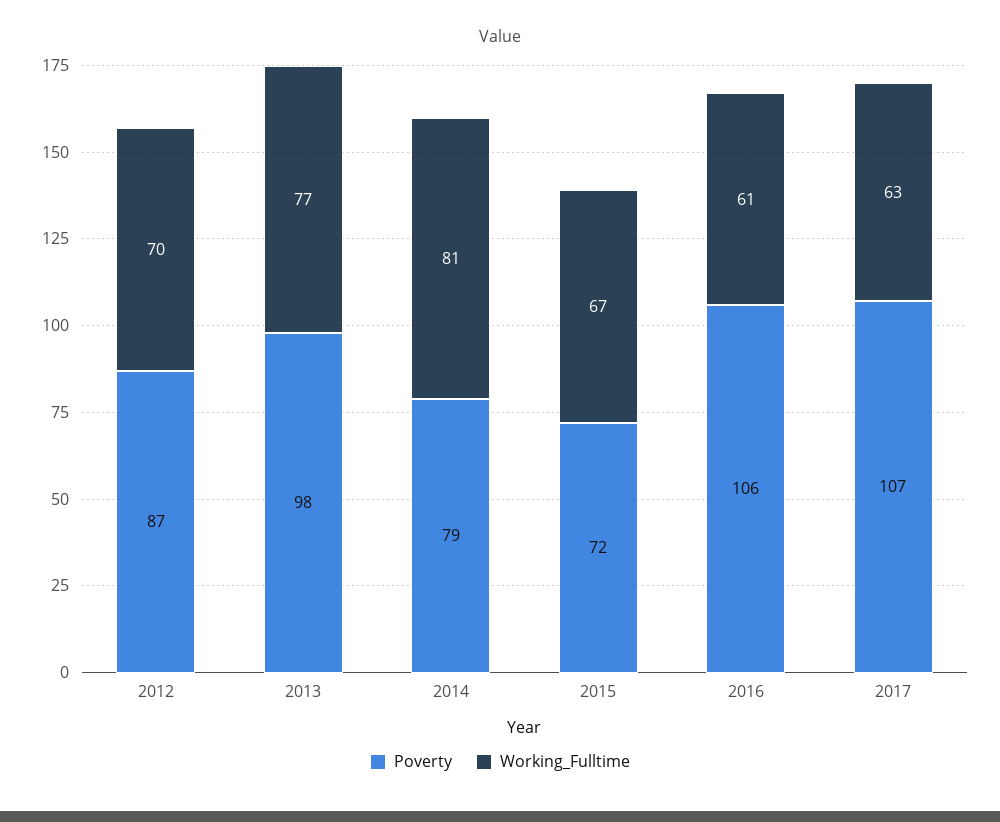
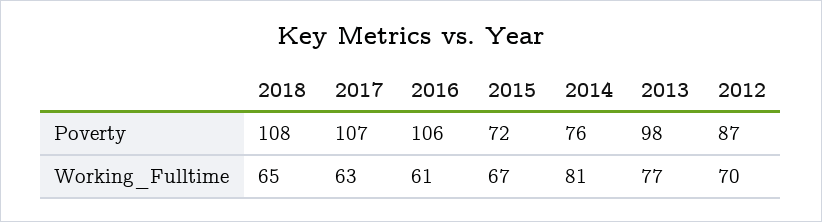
Poverty, 2014: 79 -> 76
Poverty, 2018: none -> 108
Working_Fulltime, 2018: none -> 65

